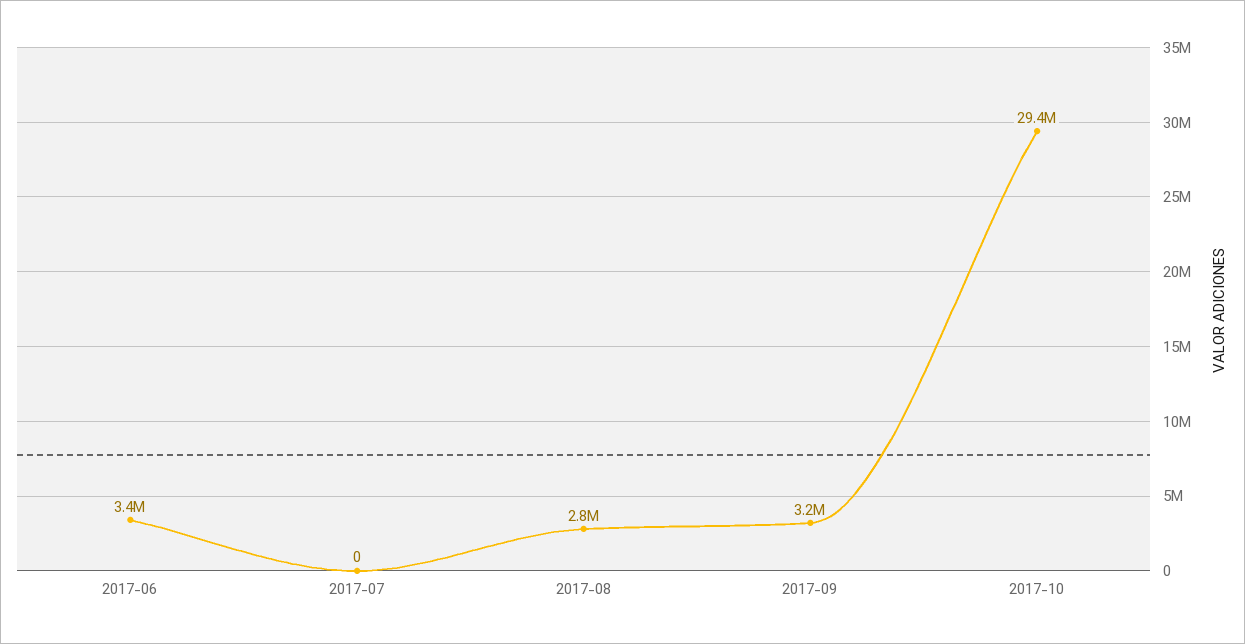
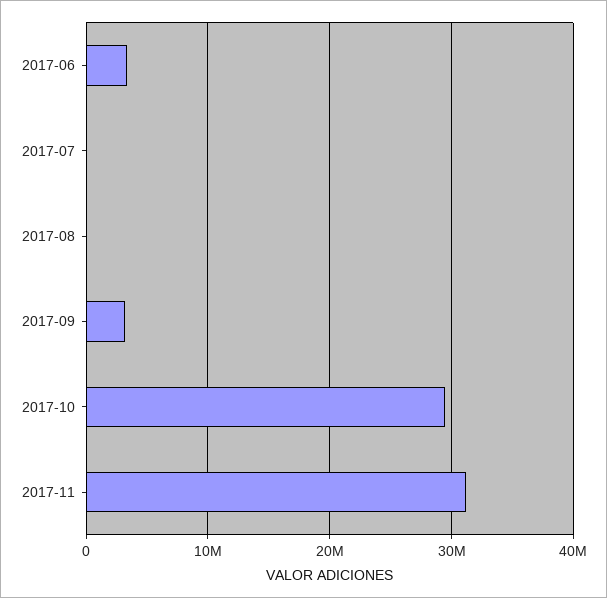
2017-08: 2800000 -> 0
2017-11: none -> 31000000

